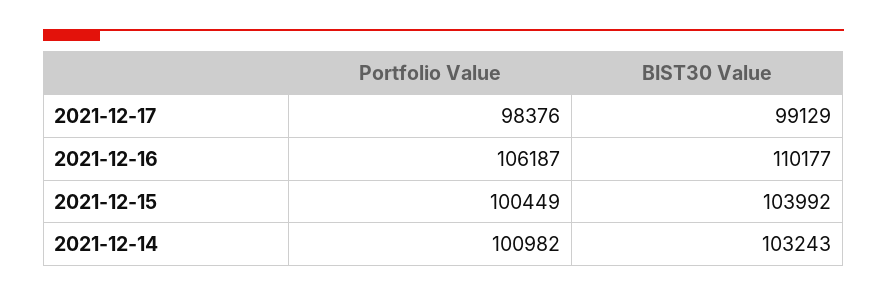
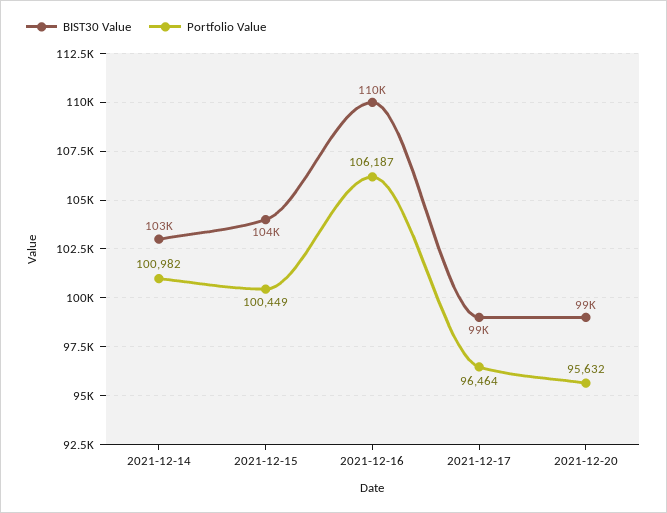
Portfolio Value, 2021-12-17: 98376 -> 96464
BIST30 Value, 2021-12-20: none -> 99000
Portfolio Value, 2021-12-20: none -> 95632

